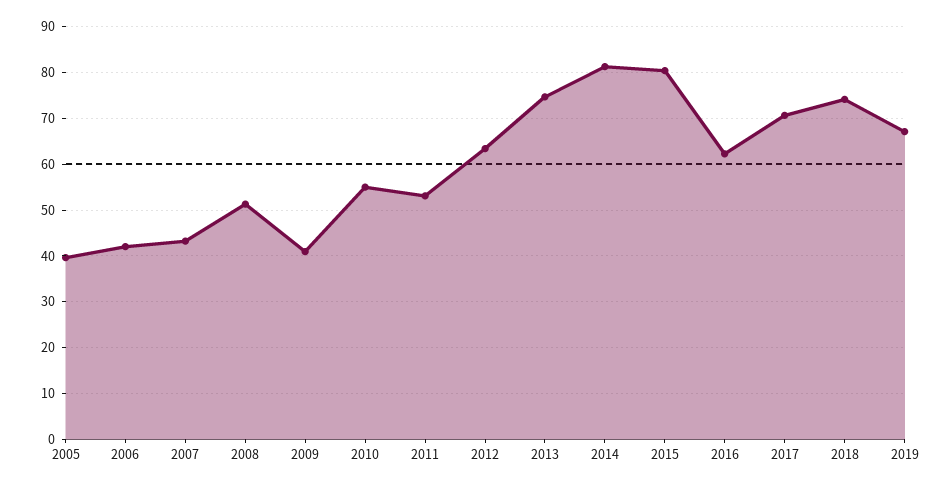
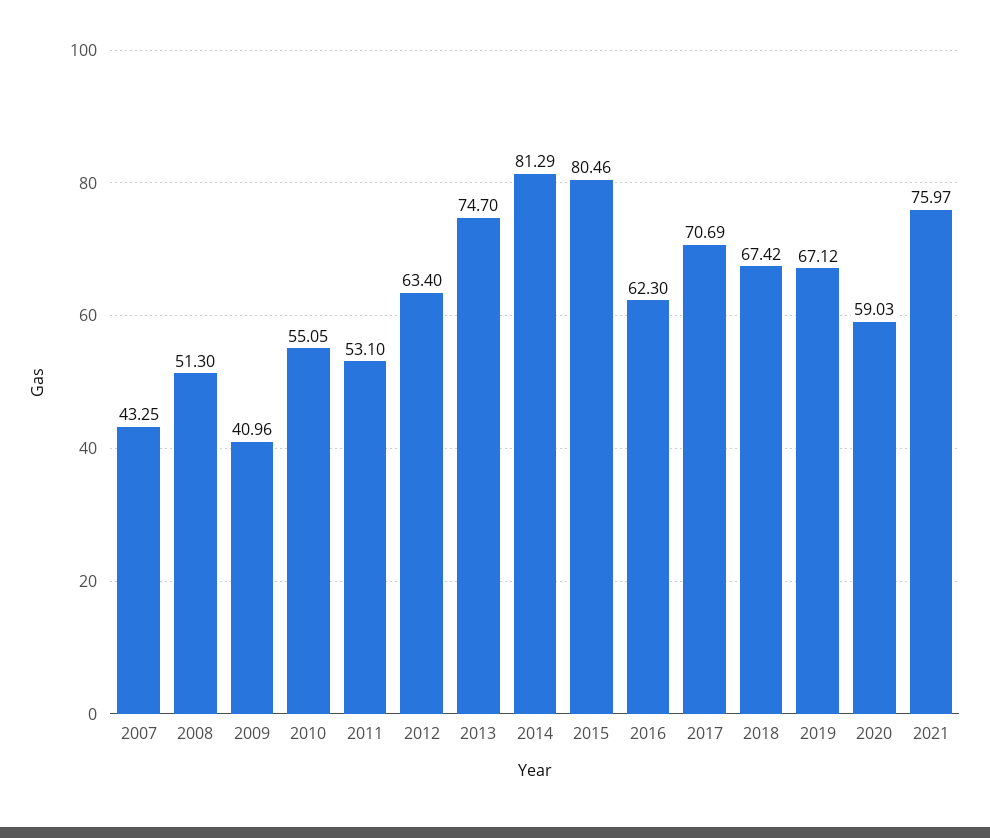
2005: 40 -> none
2006: 42 -> none
2018: 74 -> 67.42
2020: none -> 59.03
2021: none -> 75.97

